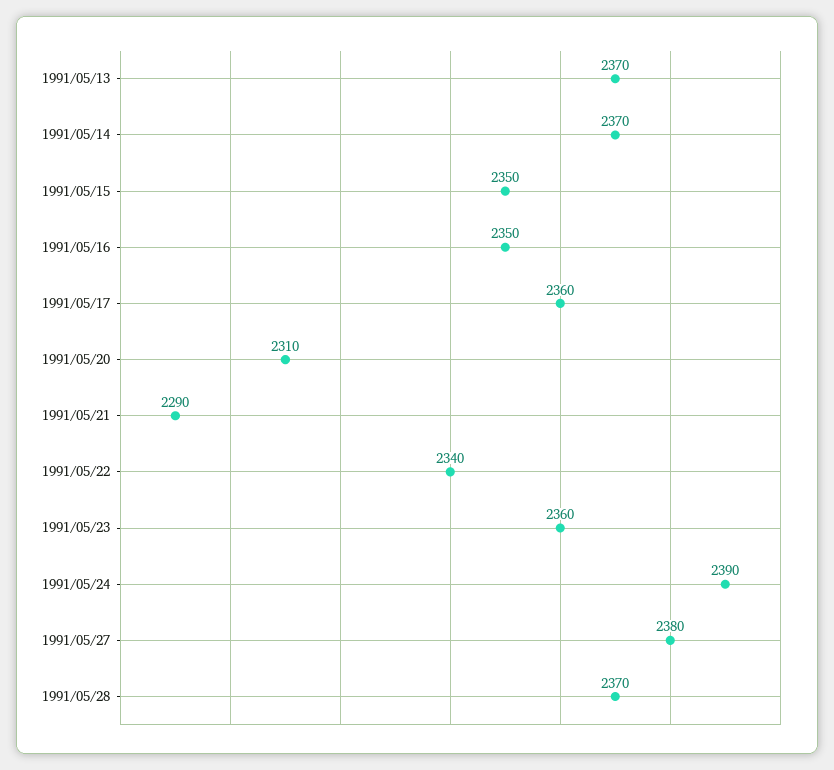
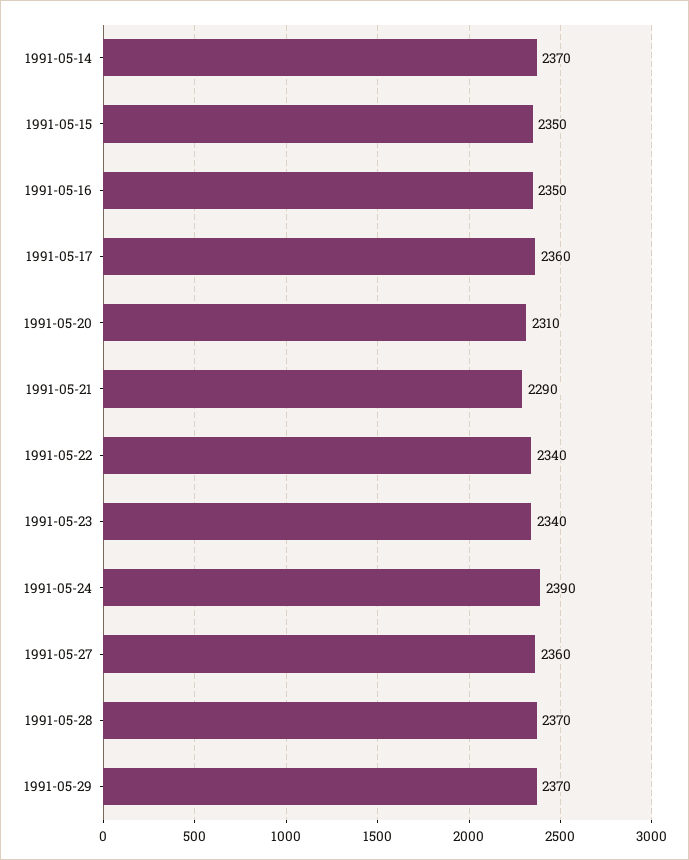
1991/05/13: 2370 -> none
1991/05/23: 2360 -> 2340
1991/05/27: 2380 -> 2360
1991-05-29: none -> 2370

